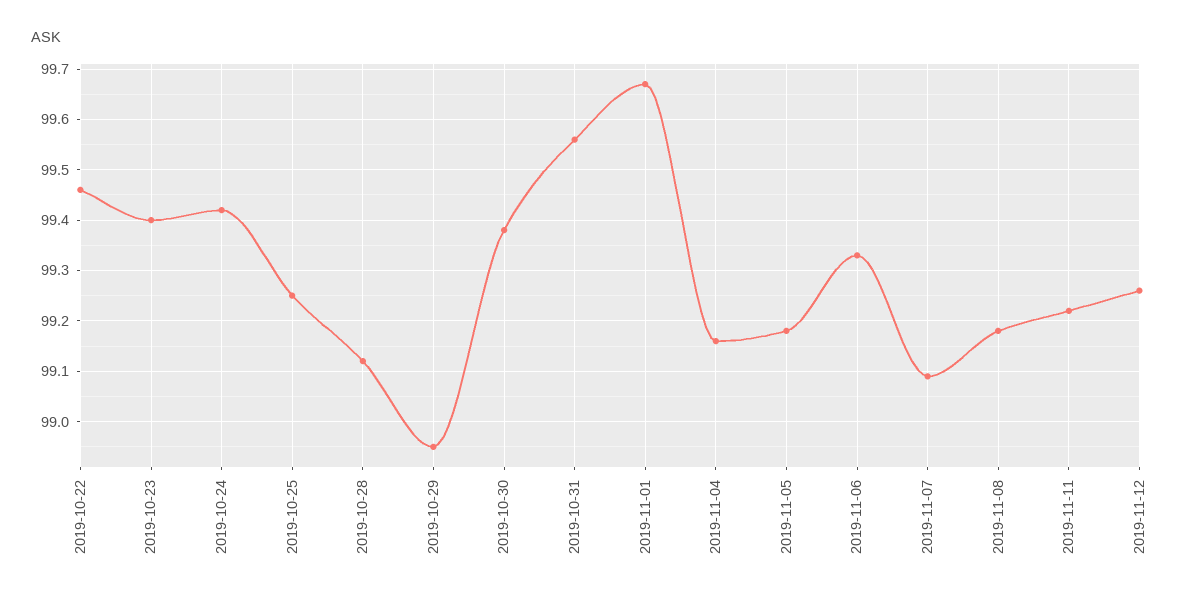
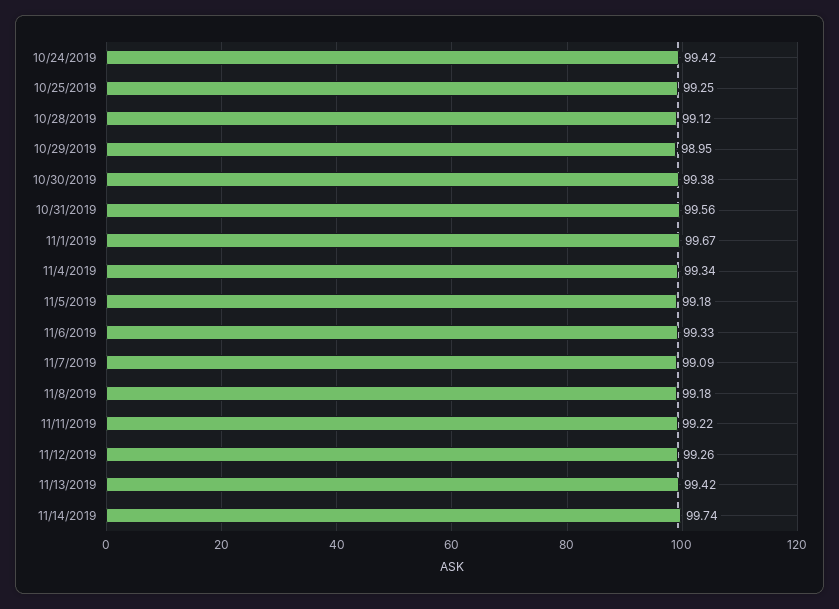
2019-10-22: 99.45 -> none
2019-10-23: 99.4 -> none
2019-11-04: 99.15 -> 99.34
11/13/2019: none -> 99.42
11/14/2019: none -> 99.74

